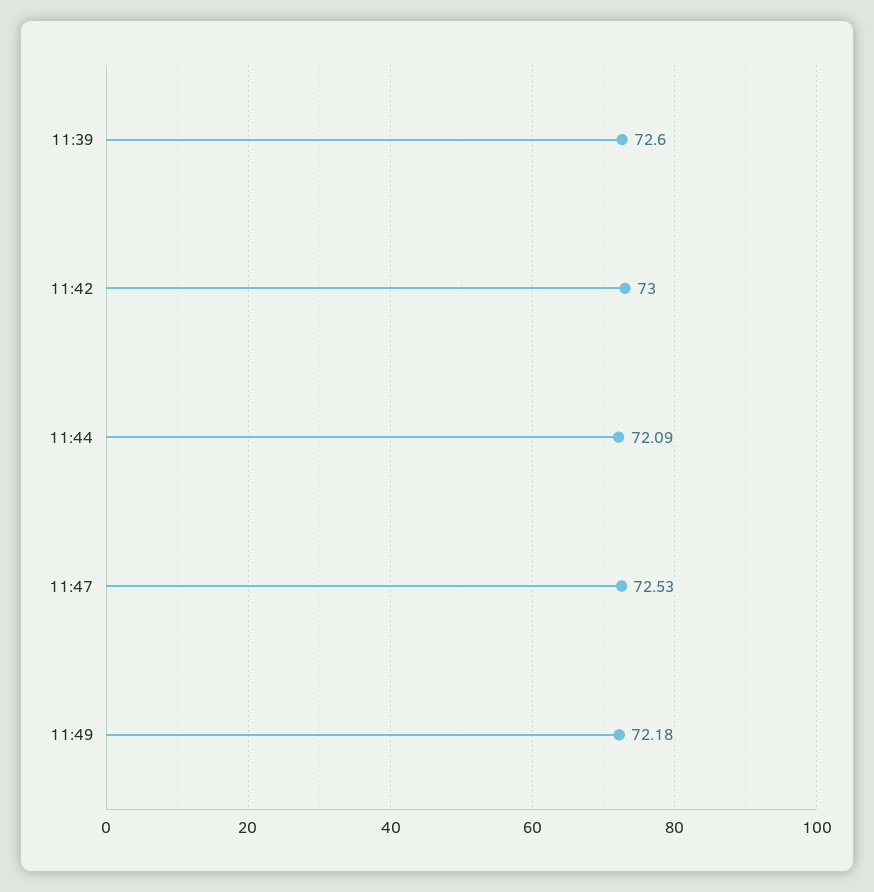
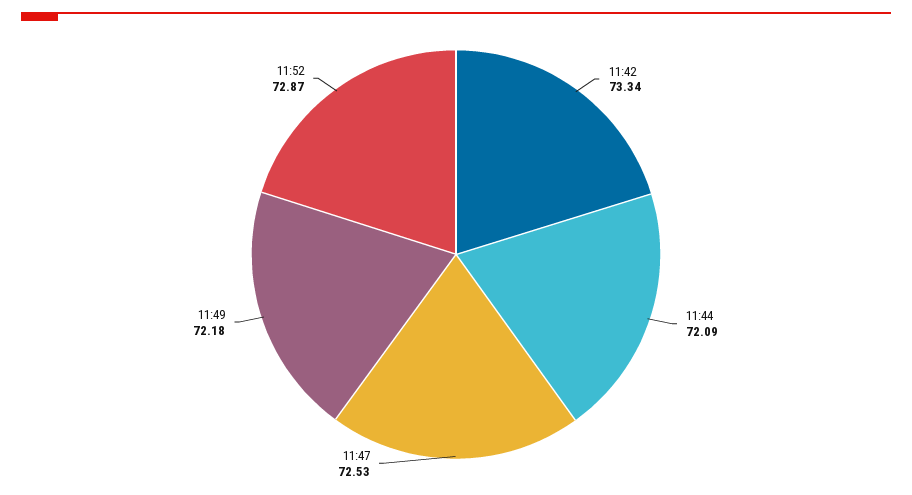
11:39: 72.6 -> none
11:42: 73 -> 73.34
11:52: none -> 72.87

